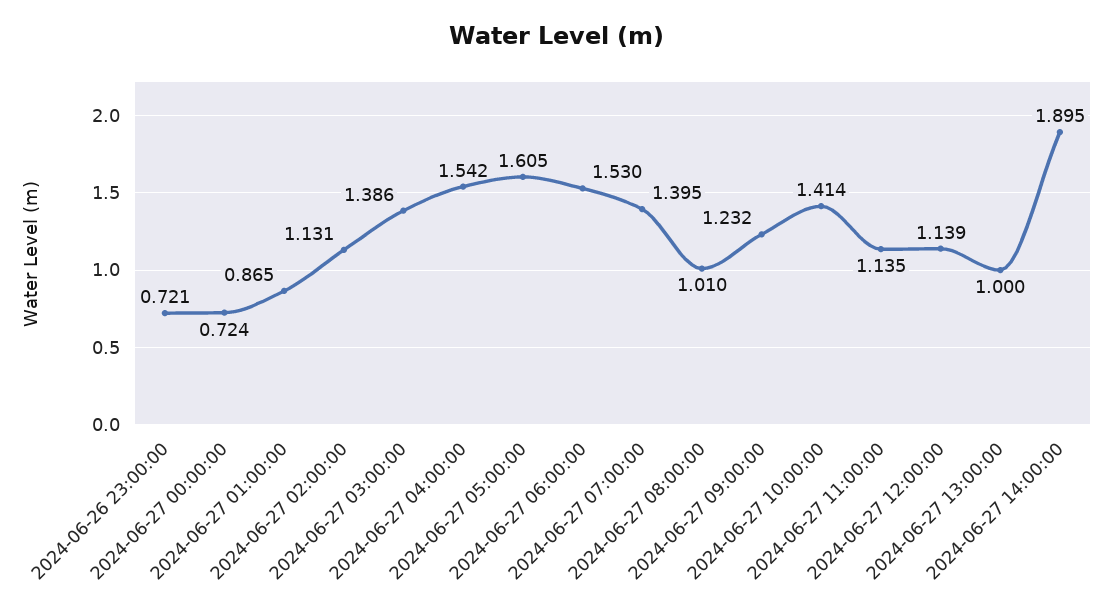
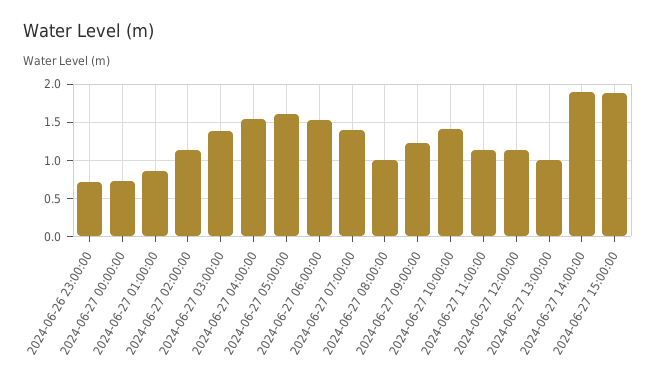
2024-06-27 15:00:00: none -> 1.9

